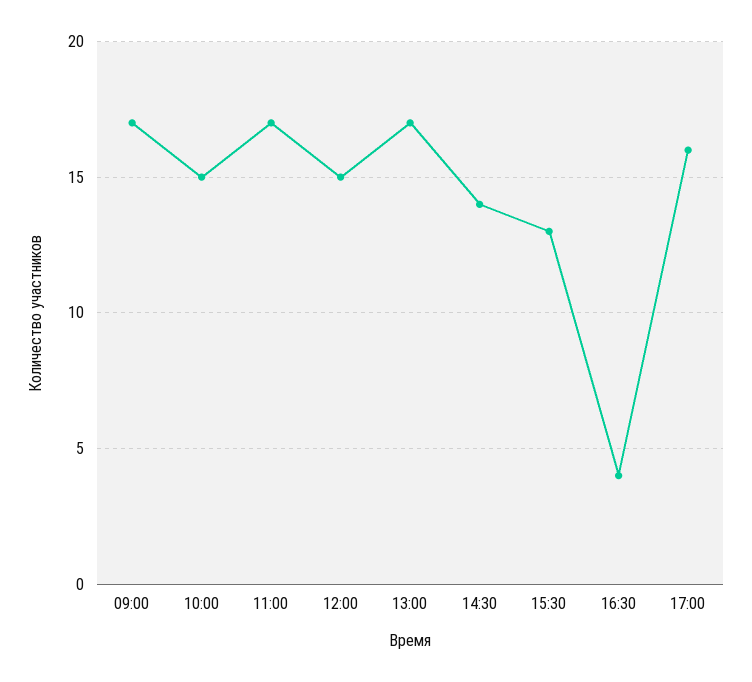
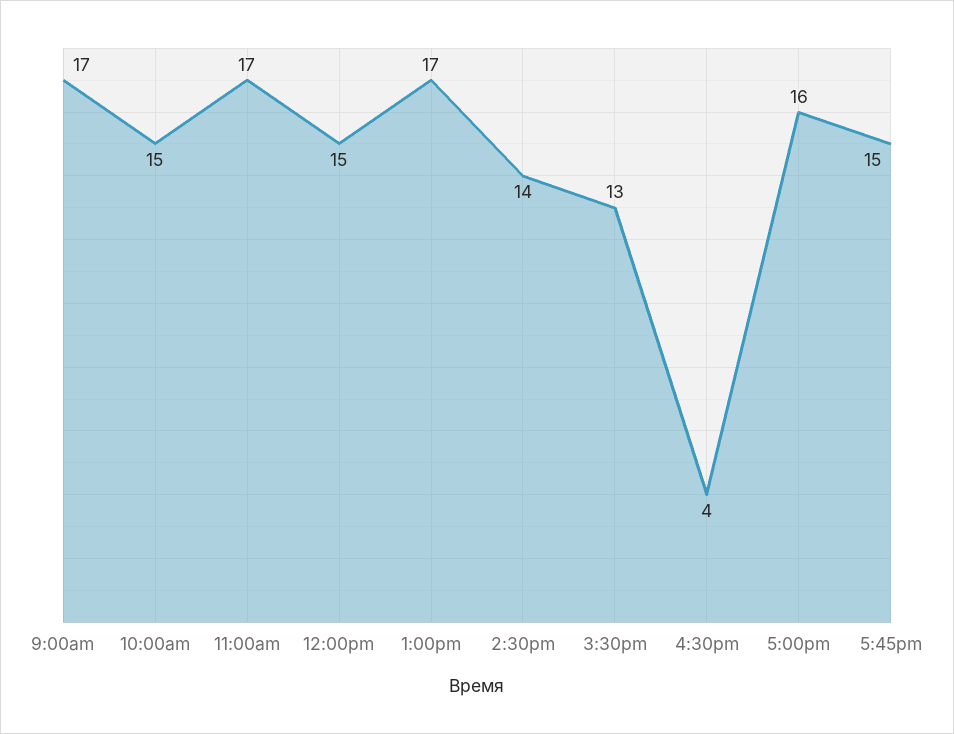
5:45pm: none -> 15

